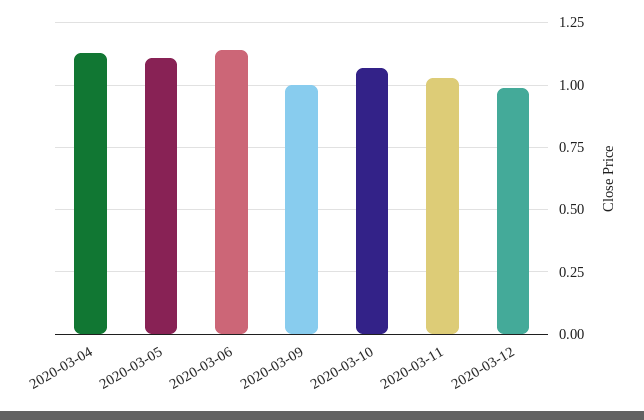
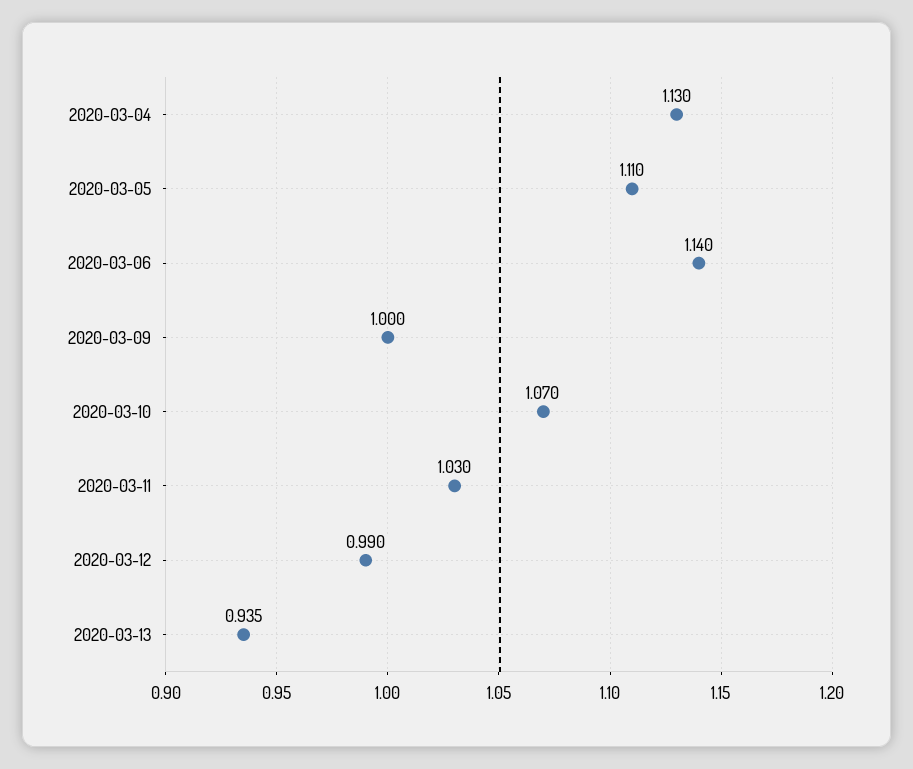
2020-03-13: none -> 0.935

